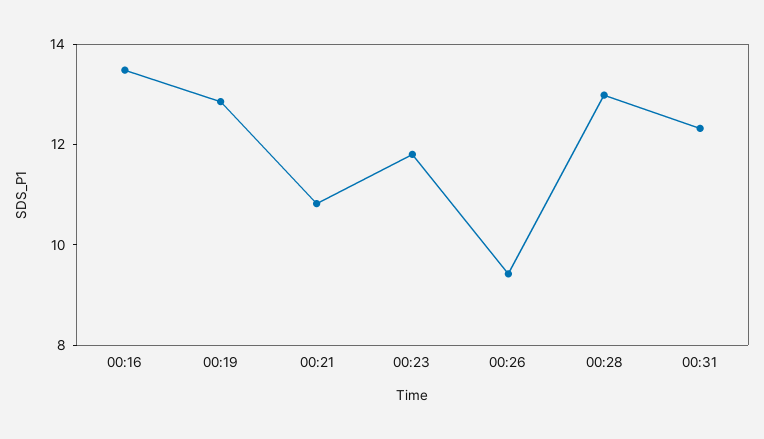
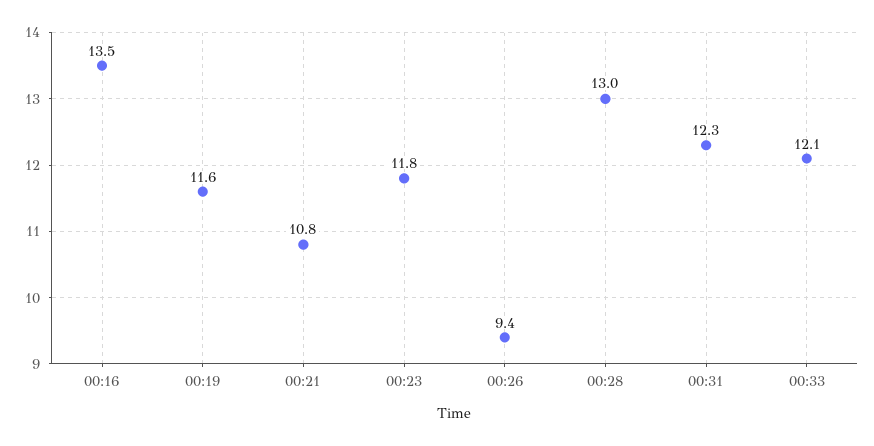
00:19: 13 -> 11.6
00:33: none -> 12.1

